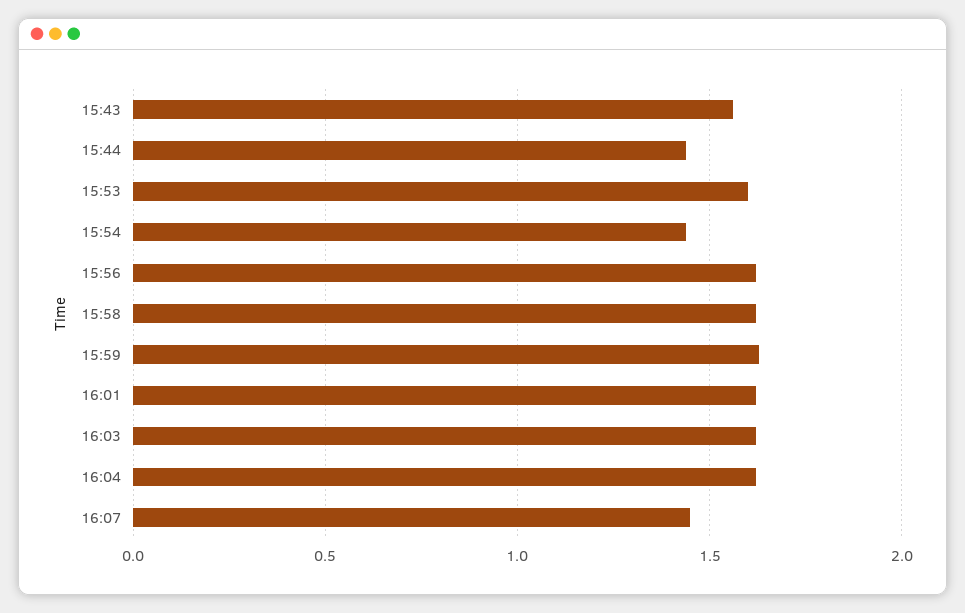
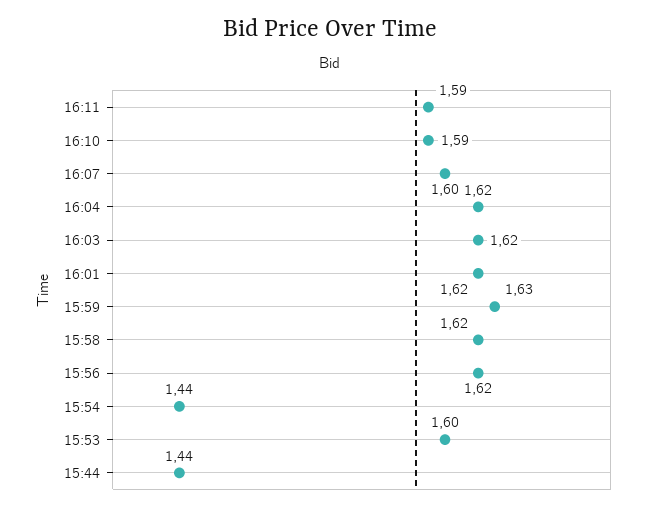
15:43: 1.55 -> none
16:07: 1.45 -> 1.6
16:11: none -> 1.59
16:10: none -> 1.59

